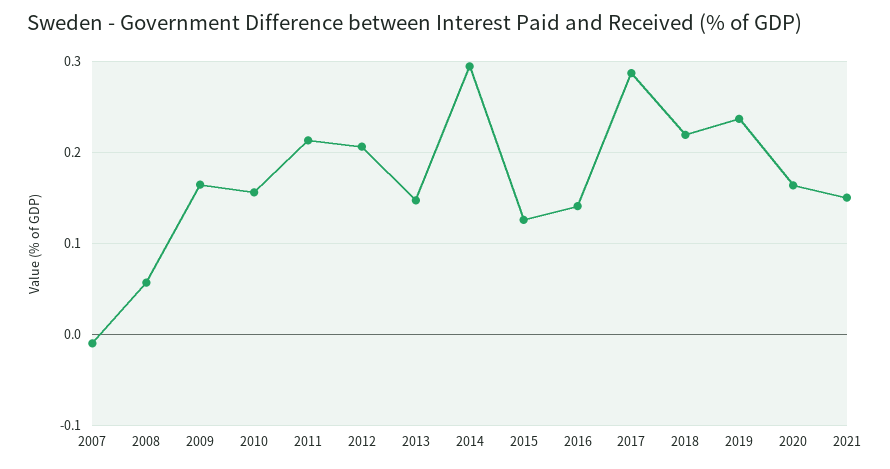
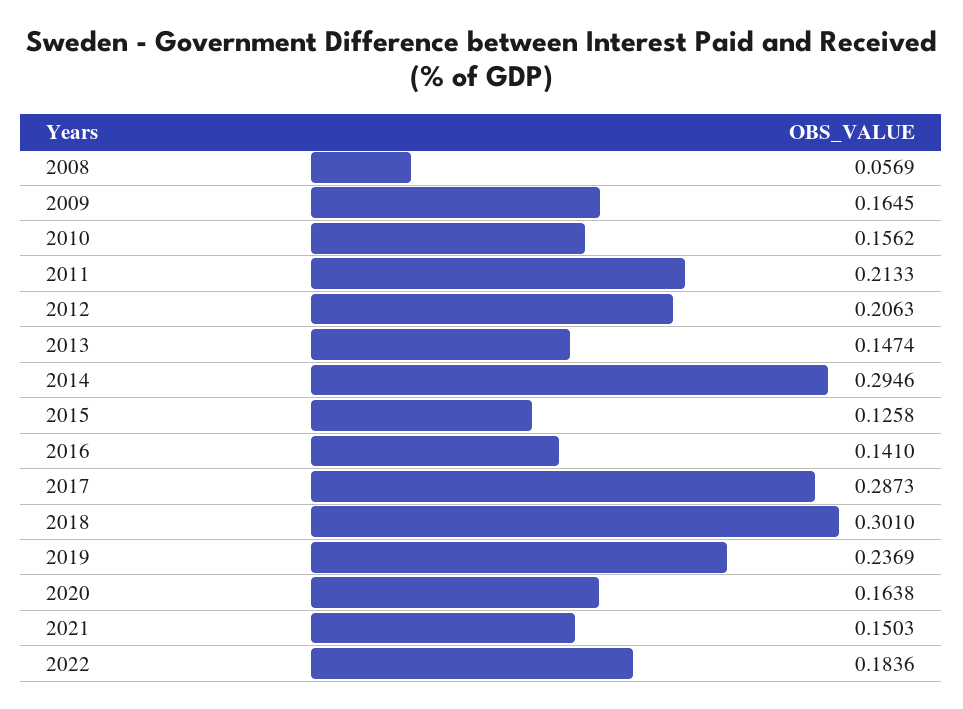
2007: -0.01 -> none
2018: 0.22 -> 0.301
2022: none -> 0.1836

